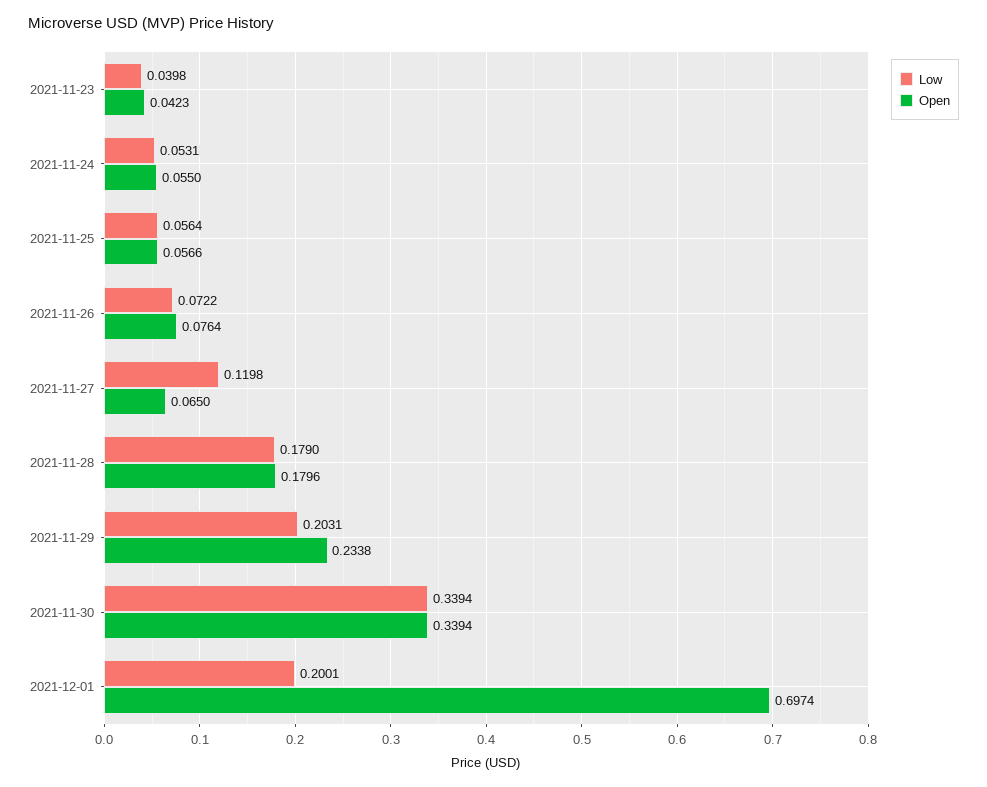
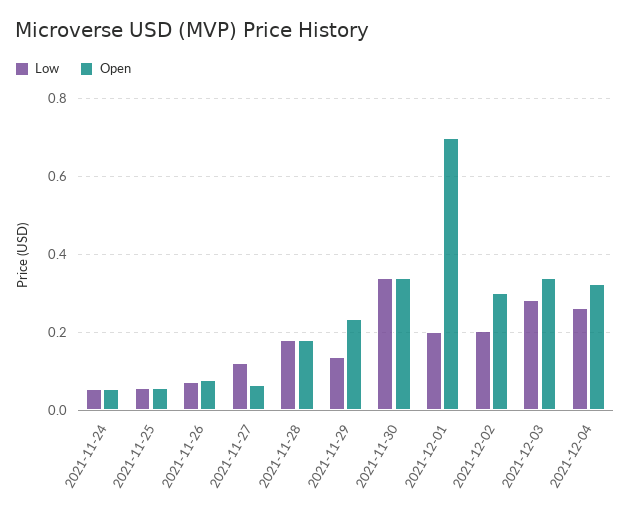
Low, 2021-11-23: 0.0398 -> none
Open, 2021-11-23: 0.0423 -> none
Low, 2021-11-29: 0.2031 -> 0.14
Low, 2021-12-02: none -> 0.2
Open, 2021-12-02: none -> 0.3
Low, 2021-12-03: none -> 0.28
Open, 2021-12-03: none -> 0.34
Low, 2021-12-04: none -> 0.26
Open, 2021-12-04: none -> 0.32

